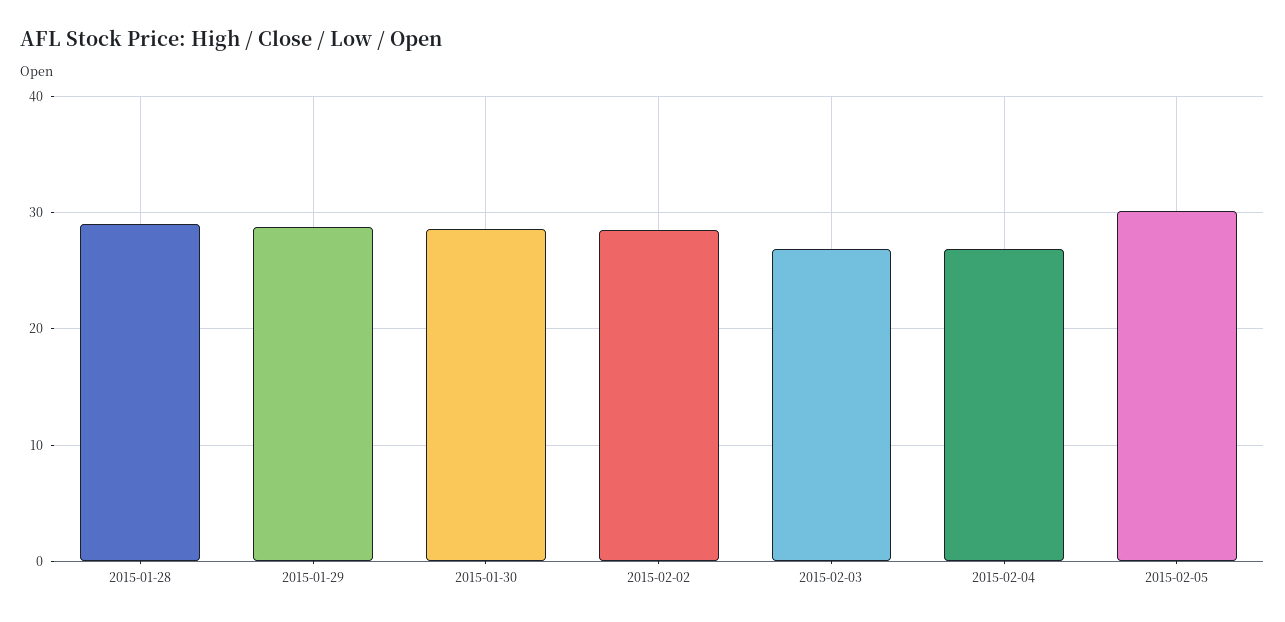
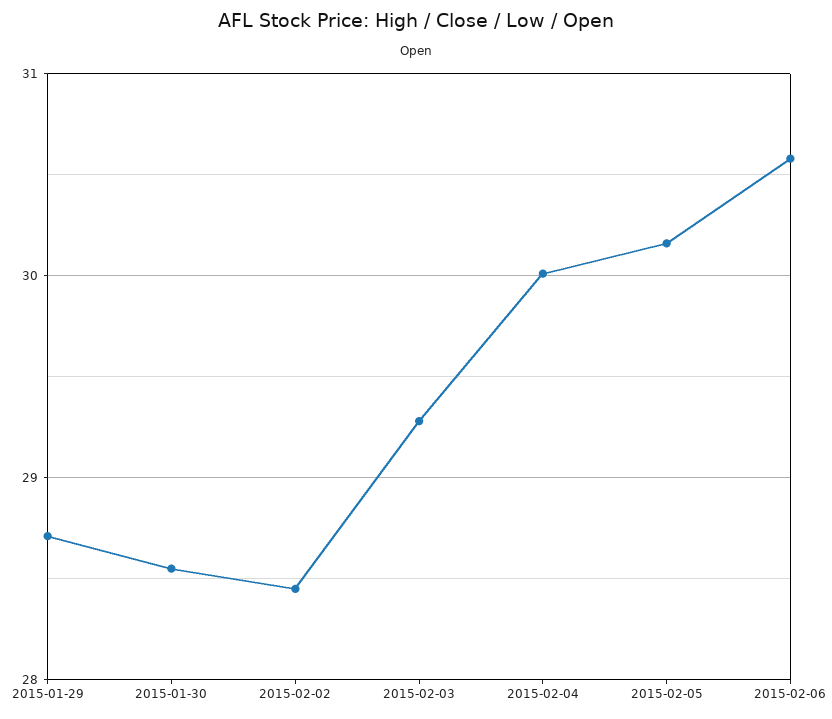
2015-01-28: 29 -> none
2015-02-03: 27 -> 29.3
2015-02-04: 27 -> 30
2015-02-06: none -> 30.6

